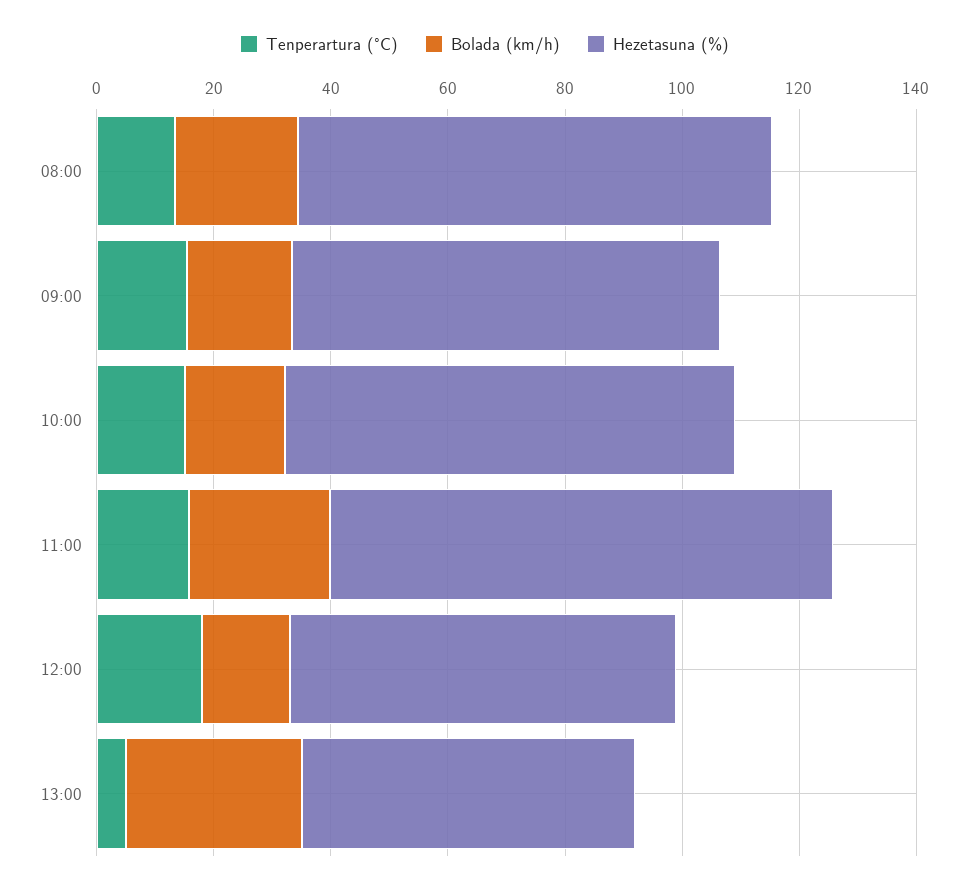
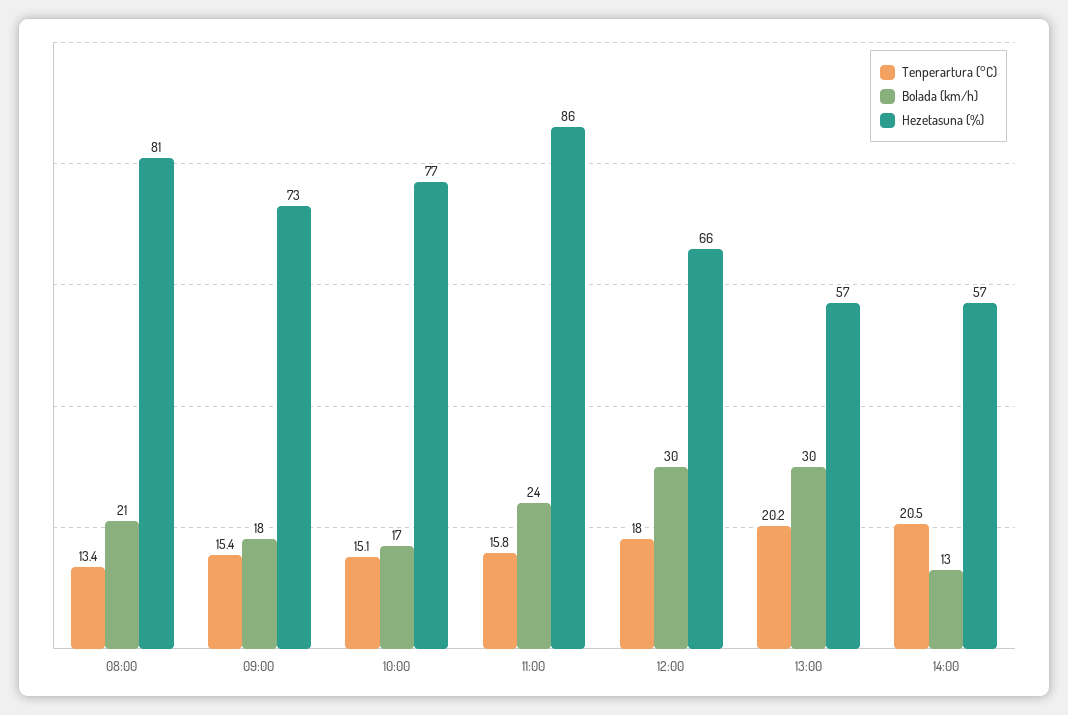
Bolada (km/h), 12:00: 15 -> 30
Tenperartura (°C), 13:00: 5 -> 20.2
Tenperartura (°C), 14:00: none -> 20.5
Bolada (km/h), 14:00: none -> 13
Hezetasuna (%), 14:00: none -> 57

